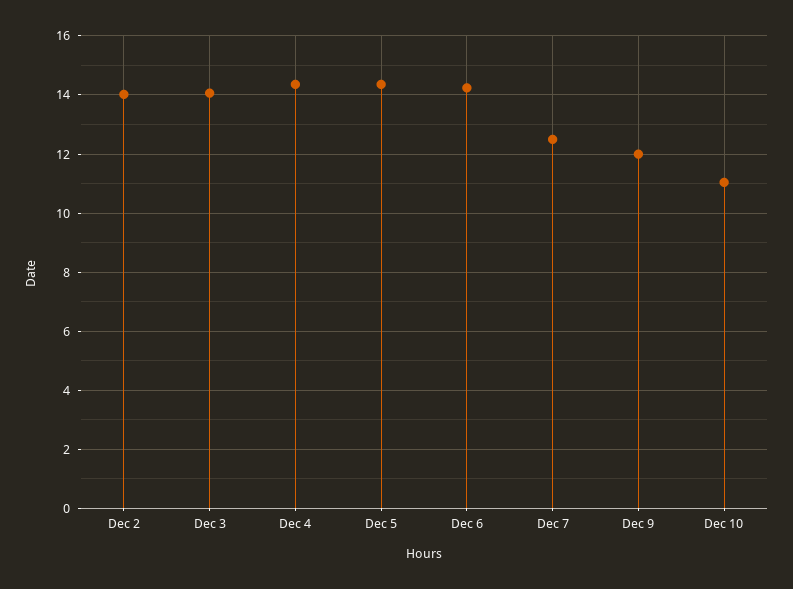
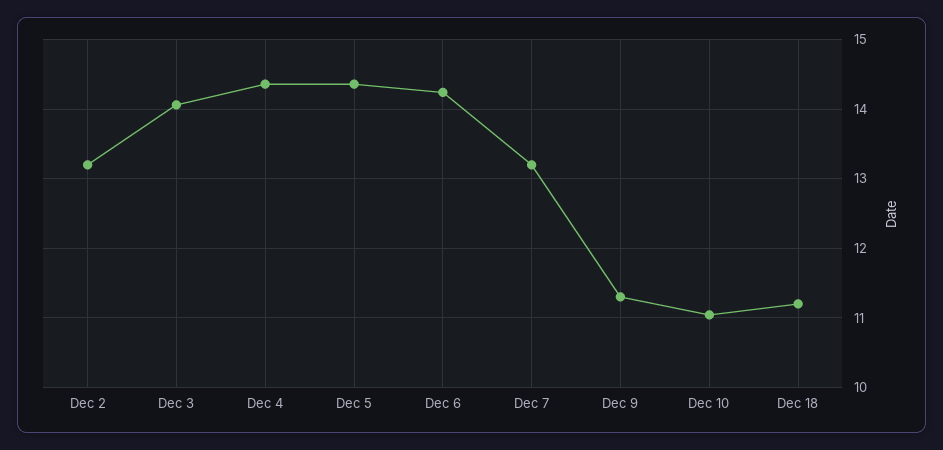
Dec 2: 14 -> 13.2
Dec 7: 12.5 -> 13.2
Dec 9: 12 -> 11.3
Dec 18: none -> 11.2

